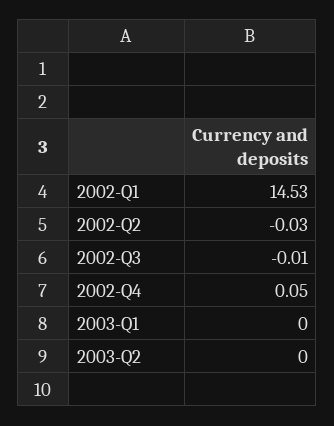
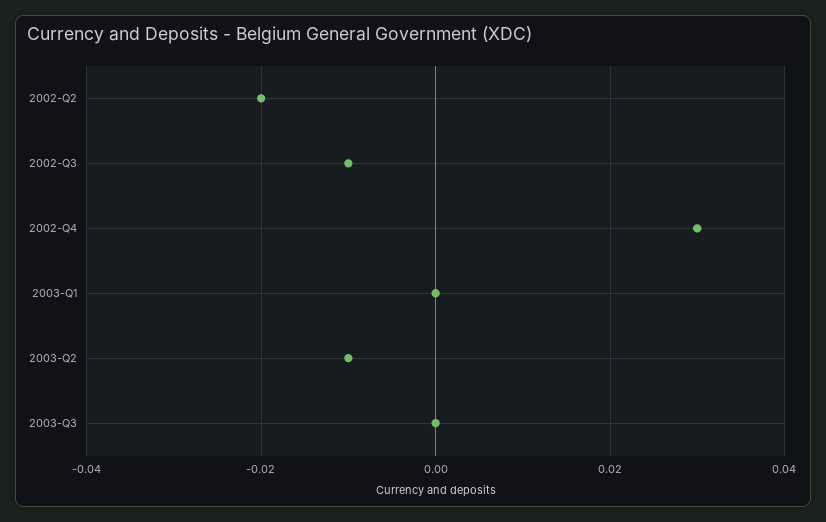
2002-Q1: 14.53 -> none
2002-Q2: -0.03 -> -0.02
2002-Q4: 0.05 -> 0.03
2003-Q2: 0 -> -0.01
2003-Q3: none -> 0

